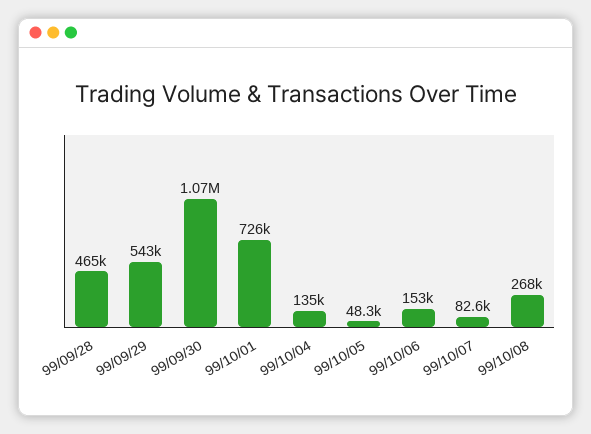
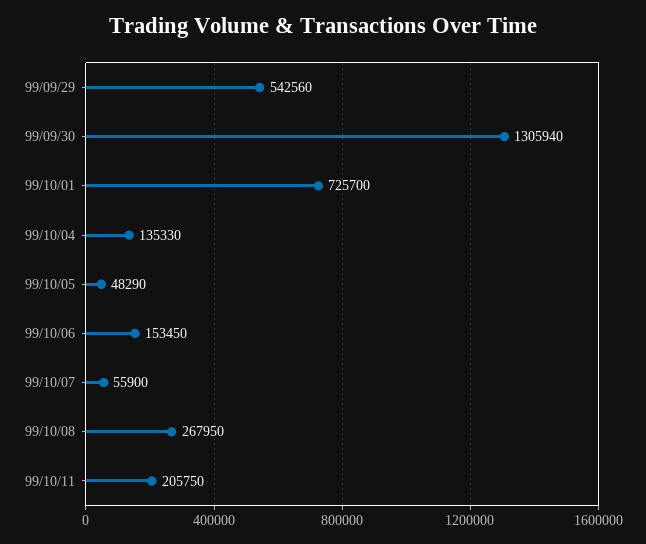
99/09/28: 465000 -> none
99/09/30: 1070000 -> 1305940
99/10/07: 82600 -> 55900
99/10/11: none -> 205750

